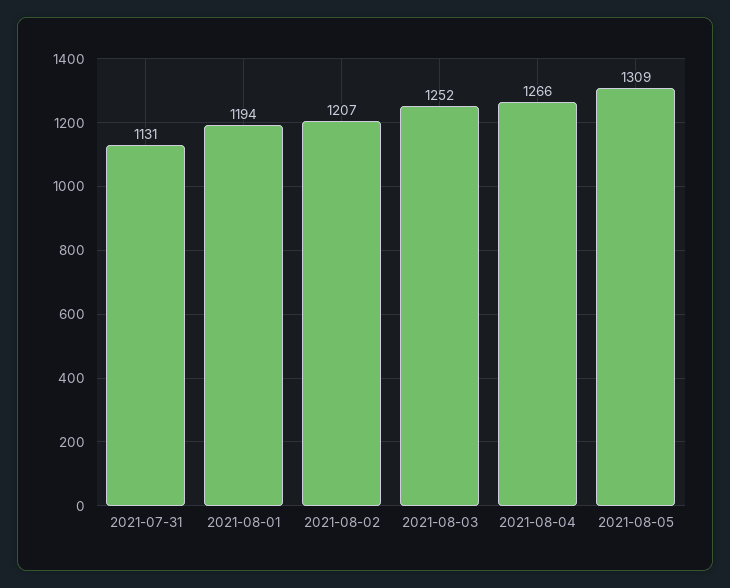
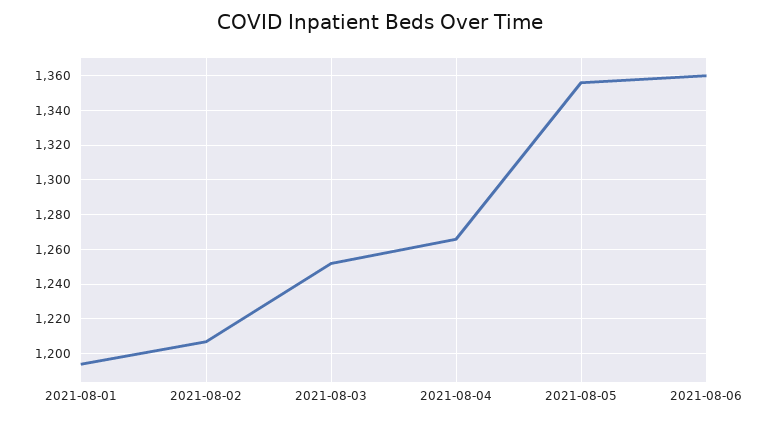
2021-07-31: 1131 -> none
2021-08-05: 1309 -> 1355
2021-08-06: none -> 1360

